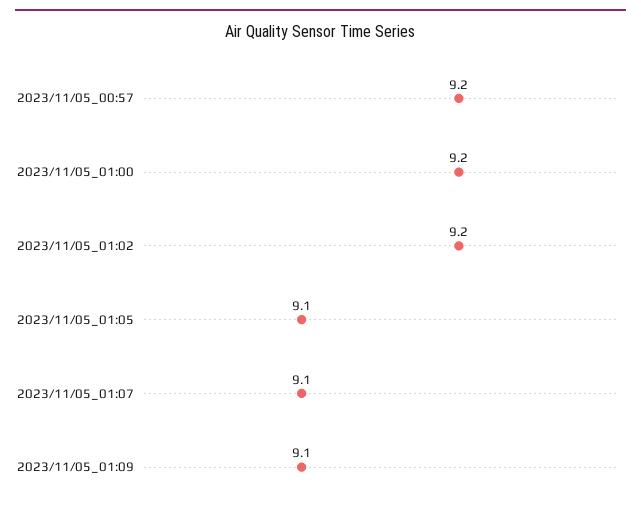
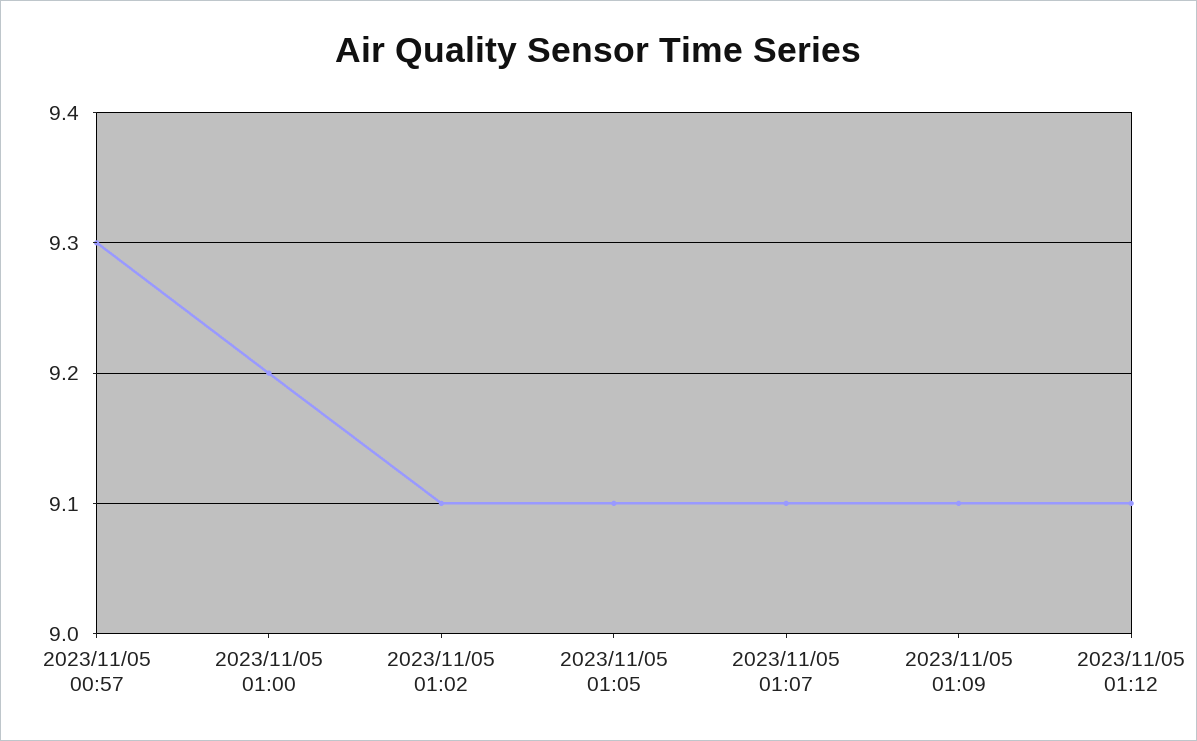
2023/11/05_00:57: 9.2 -> 9.3
2023/11/05_01:02: 9.2 -> 9.1
2023/11/05 01:12: none -> 9.1

